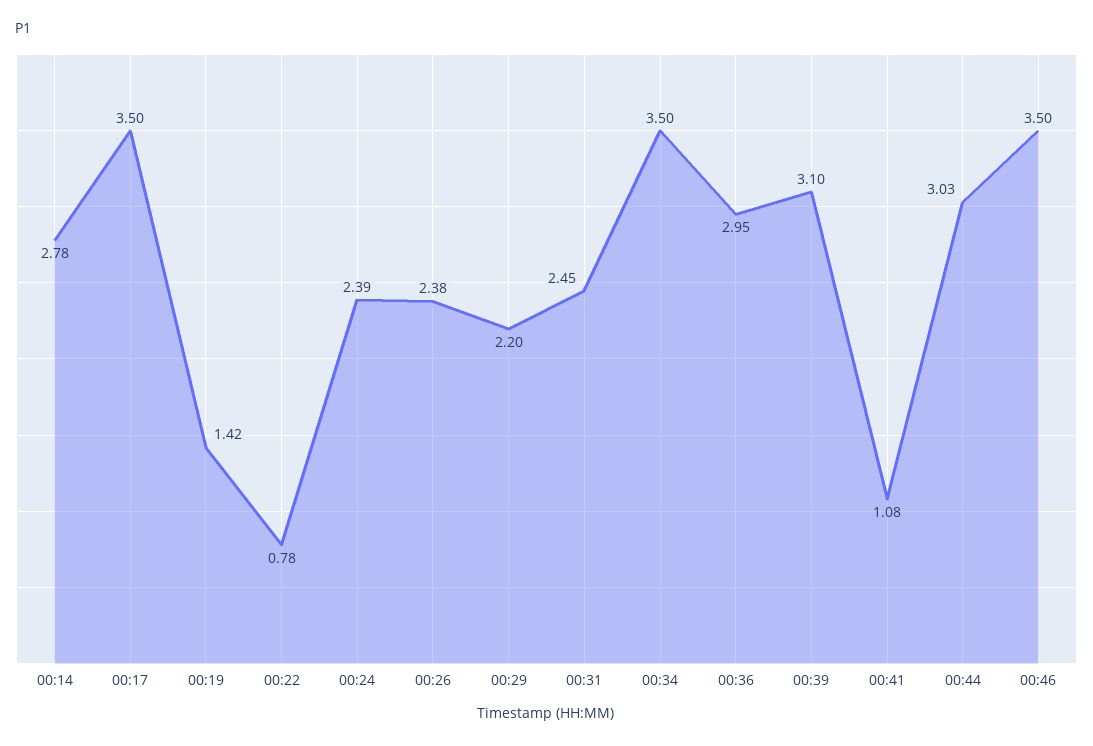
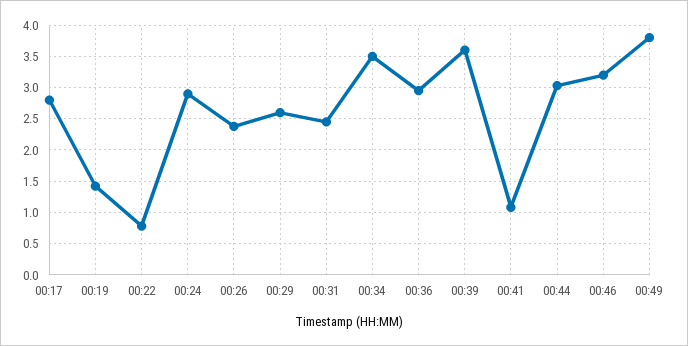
00:14: 2.78 -> none
00:17: 3.5 -> 2.8
00:24: 2.39 -> 2.9
00:29: 2.2 -> 2.6
00:39: 3.1 -> 3.6
00:46: 3.5 -> 3.2
00:49: none -> 3.8

